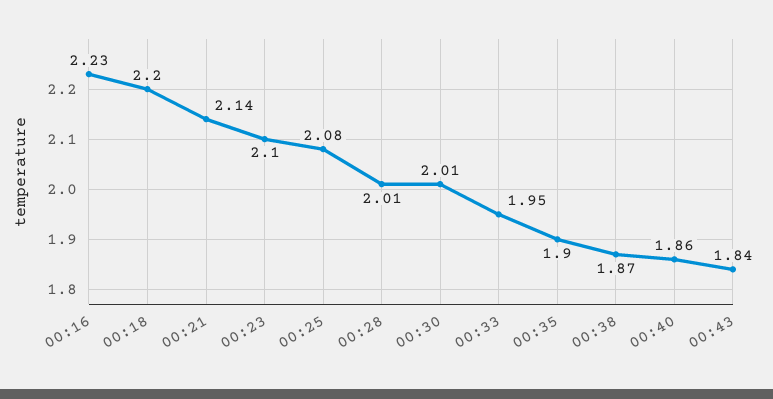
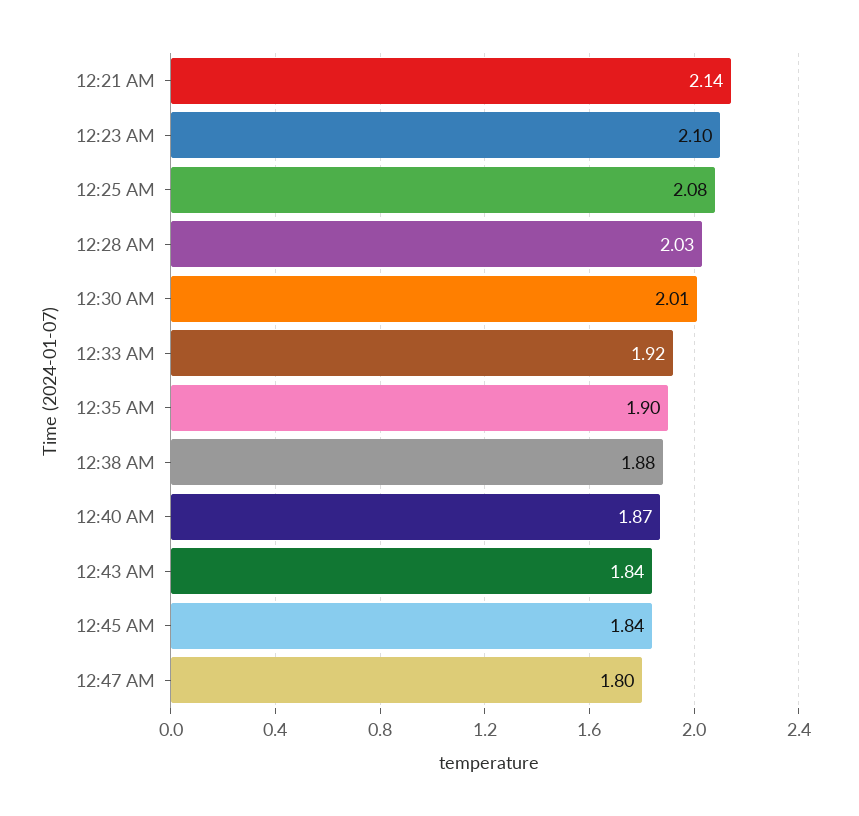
00:16: 2.23 -> none
00:18: 2.2 -> none
00:28: 2.01 -> 2.03
00:33: 1.95 -> 1.92
00:38: 1.87 -> 1.88
00:40: 1.86 -> 1.87
12:45 AM: none -> 1.84
12:47 AM: none -> 1.8

